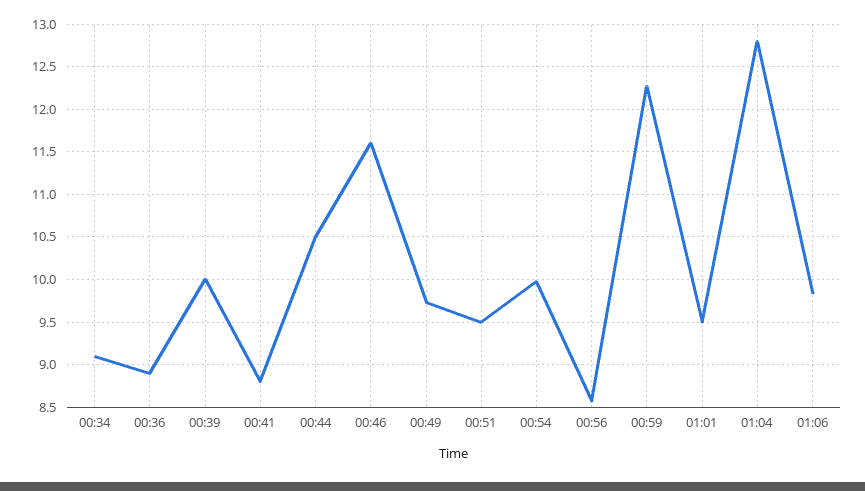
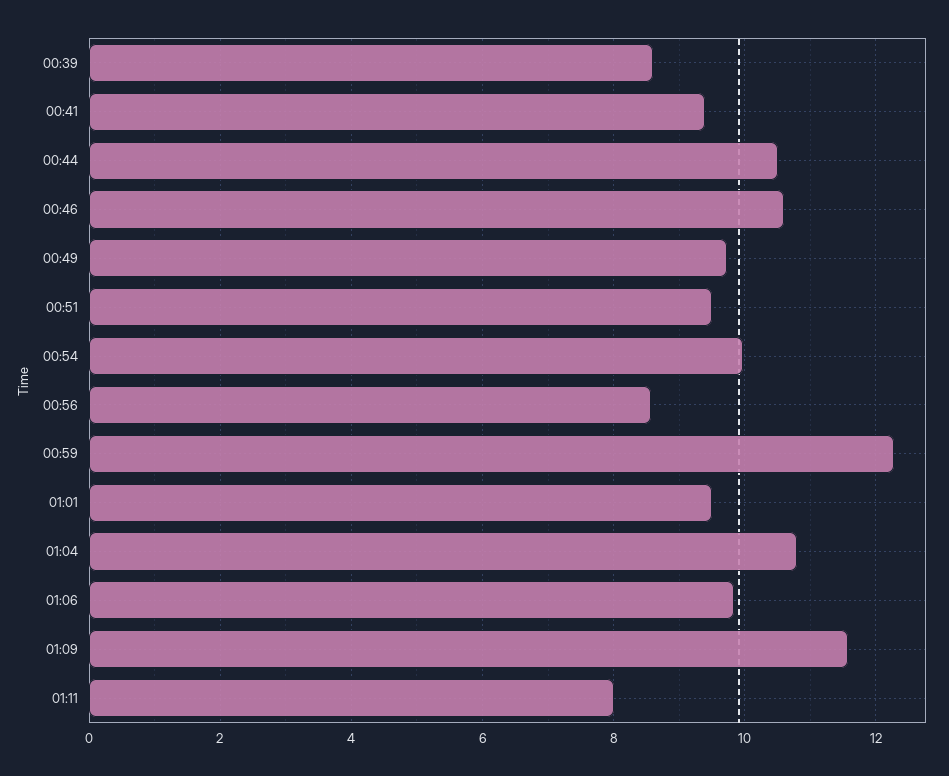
00:34: 9.1 -> none
00:36: 8.9 -> none
00:39: 10 -> 8.6
00:41: 8.8 -> 9.4
00:46: 11.6 -> 10.6
01:04: 12.8 -> 10.8
01:09: none -> 11.6
01:11: none -> 8

